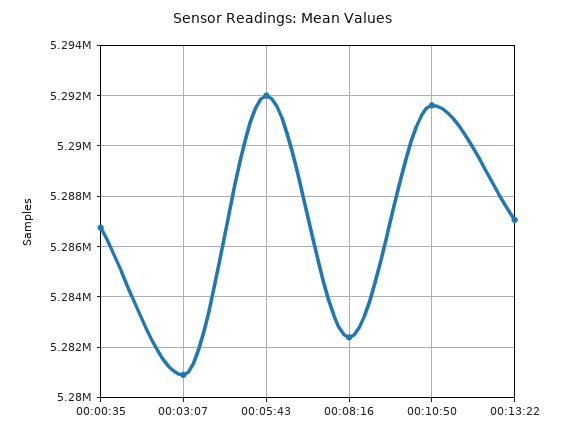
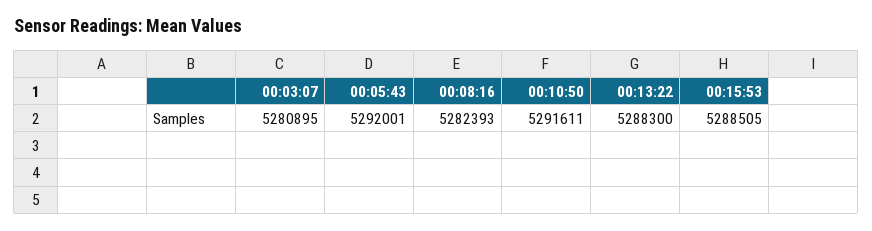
00:00:35: 5286750 -> none
00:13:22: 5287000 -> 5288300
00:15:53: none -> 5288505

